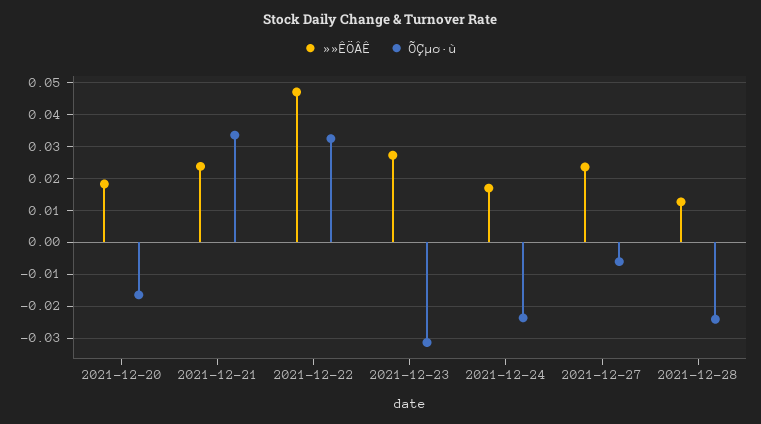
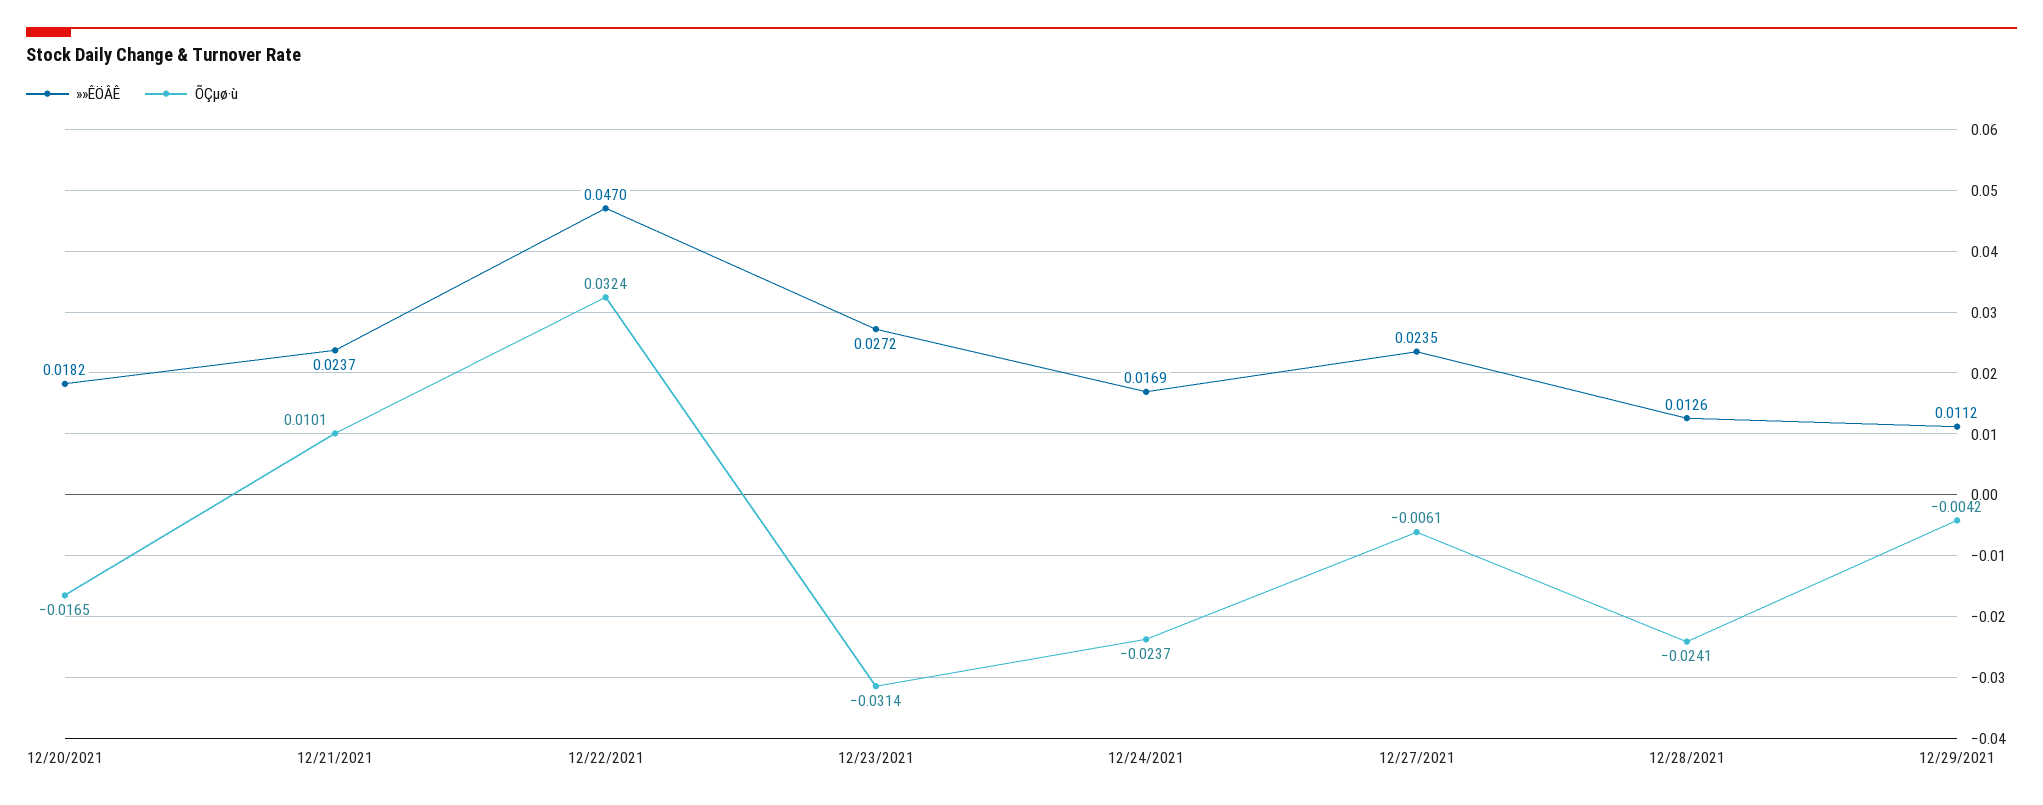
ÕÇµø·ù, 2021-12-21: 0.034 -> 0.0101
»»ÊÖÂÊ, 12/29/2021: none -> 0.0112
ÕÇµø·ù, 12/29/2021: none -> -0.0042

